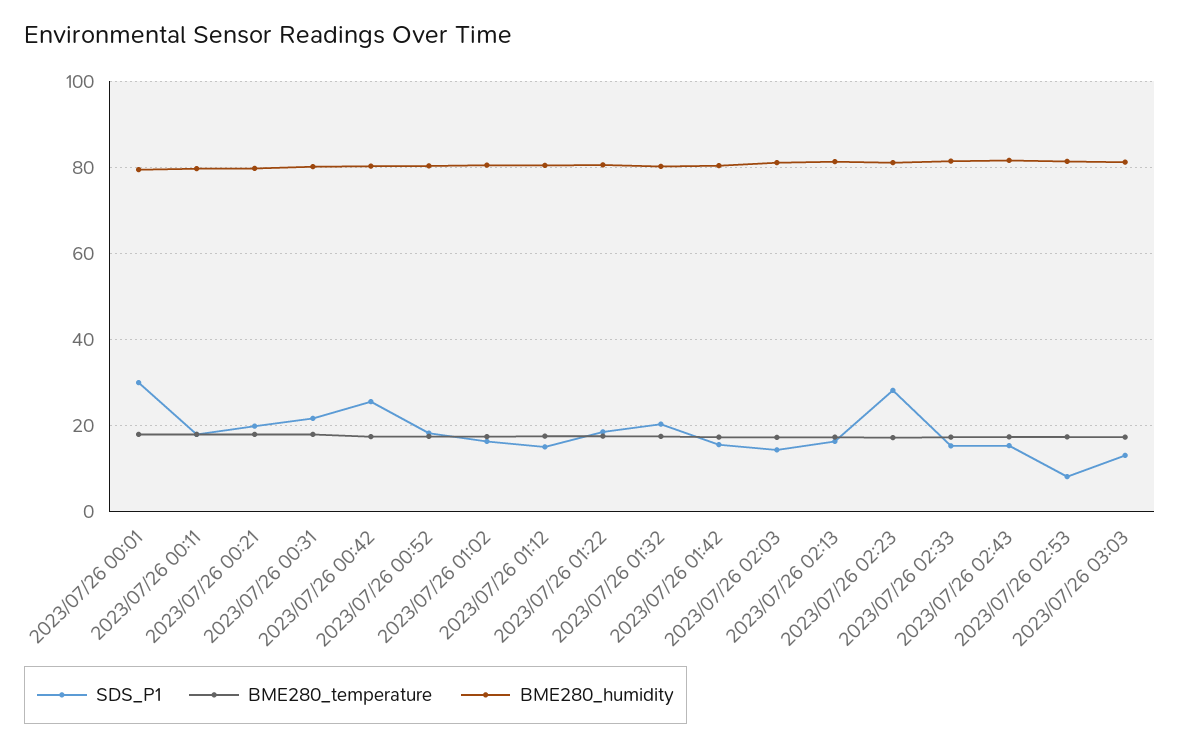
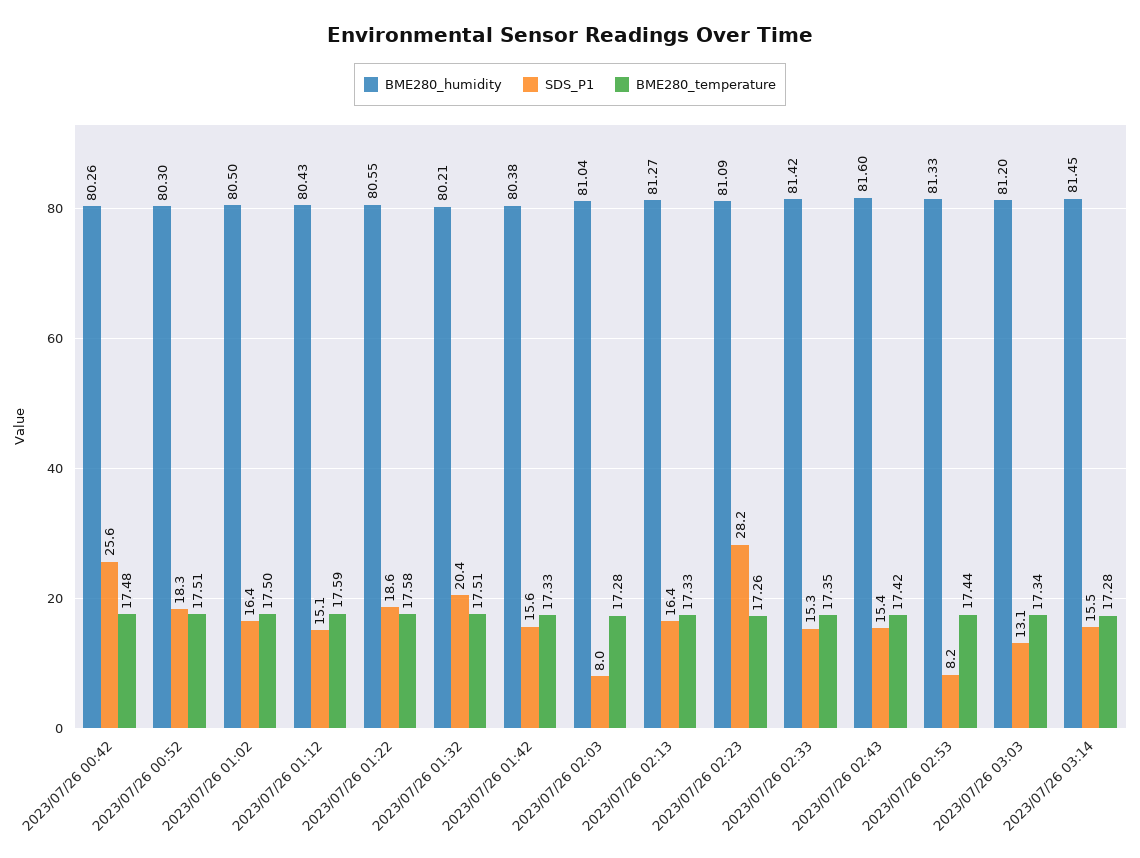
SDS_P1, 2023/07/26 00:01: 30 -> none
BME280_temperature, 2023/07/26 00:01: 18 -> none
BME280_humidity, 2023/07/26 00:01: 80 -> none
SDS_P1, 2023/07/26 00:11: 18 -> none
BME280_temperature, 2023/07/26 00:11: 18 -> none
BME280_humidity, 2023/07/26 00:11: 80 -> none
SDS_P1, 2023/07/26 00:21: 20 -> none
BME280_temperature, 2023/07/26 00:21: 18 -> none
BME280_humidity, 2023/07/26 00:21: 80 -> none
SDS_P1, 2023/07/26 00:31: 22 -> none
BME280_temperature, 2023/07/26 00:31: 18 -> none
BME280_humidity, 2023/07/26 00:31: 80 -> none
SDS_P1, 2023/07/26 02:03: 14 -> 8
BME280_humidity, 2023/07/26 03:14: none -> 81.45
SDS_P1, 2023/07/26 03:14: none -> 15.5
BME280_temperature, 2023/07/26 03:14: none -> 17.28

